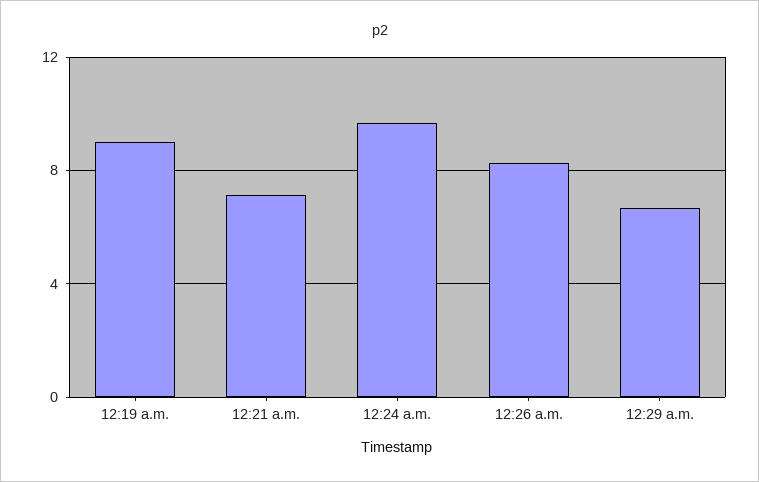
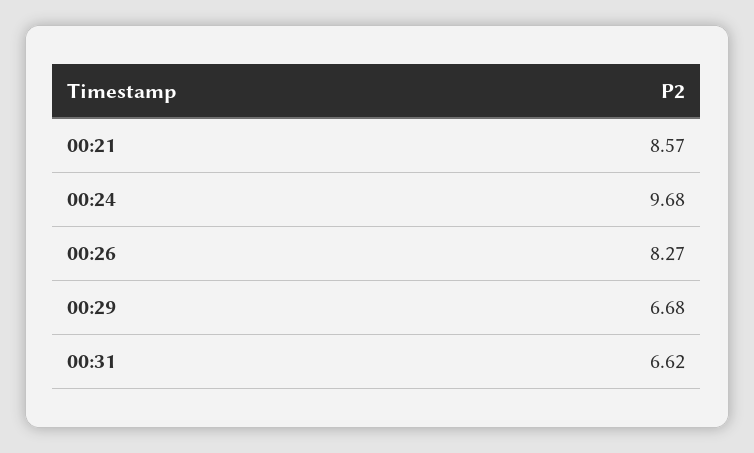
12:19 a.m.: 9 -> none
12:21 a.m.: 7 -> 8.57
00:31: none -> 6.62

